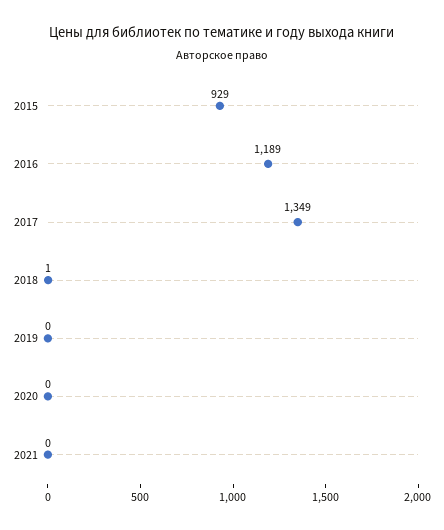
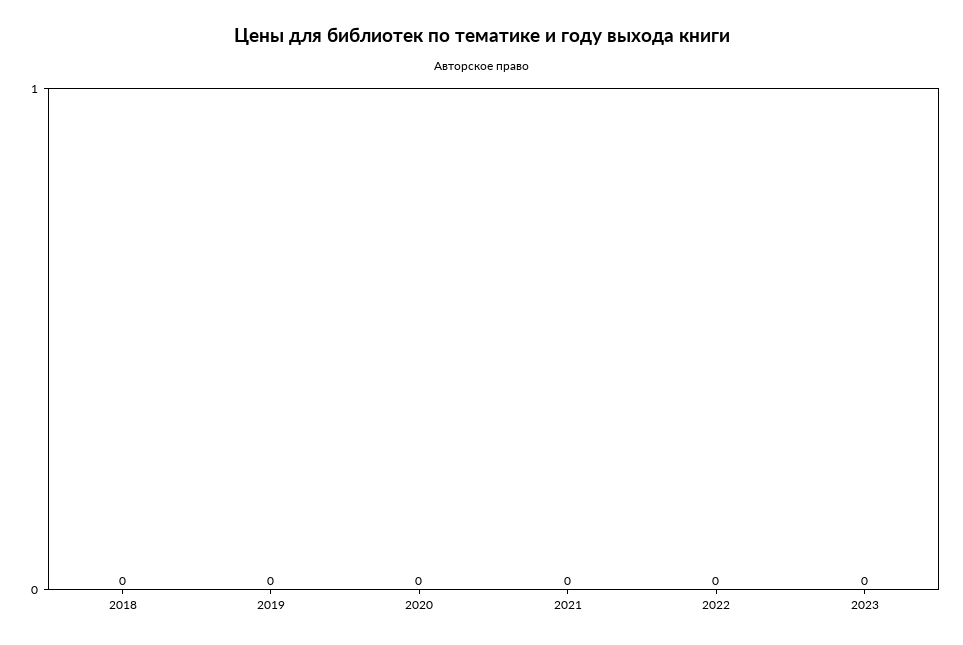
2015: 929 -> none
2016: 1189 -> none
2017: 1349 -> none
2018: 1 -> 0
2022: none -> 0
2023: none -> 0

